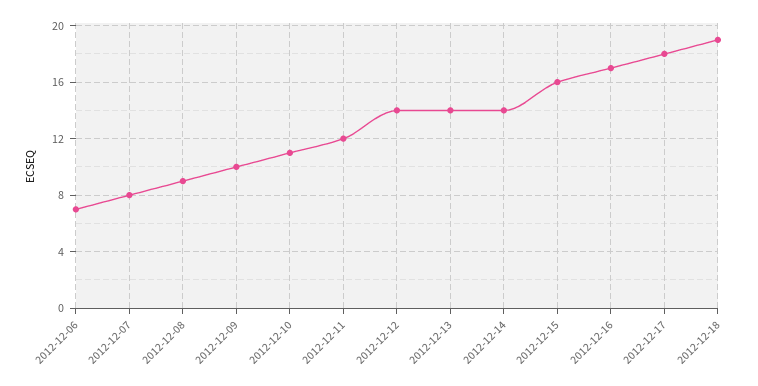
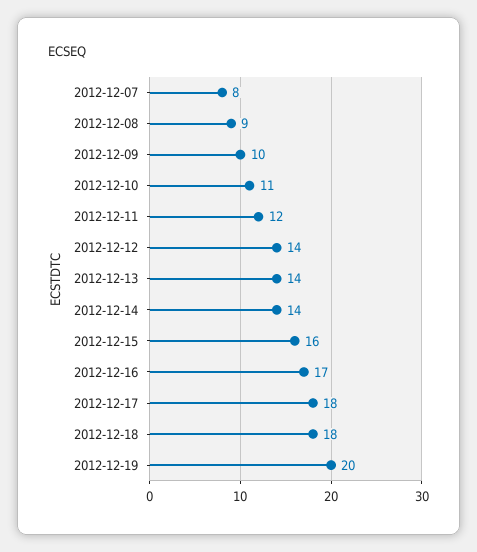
2012-12-06: 7 -> none
2012-12-18: 19 -> 18
2012-12-19: none -> 20

